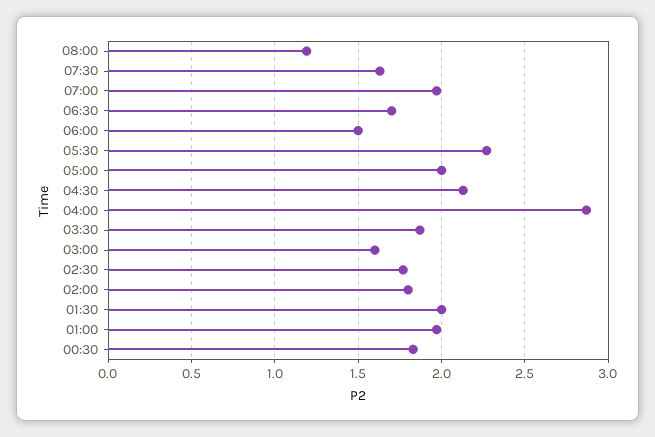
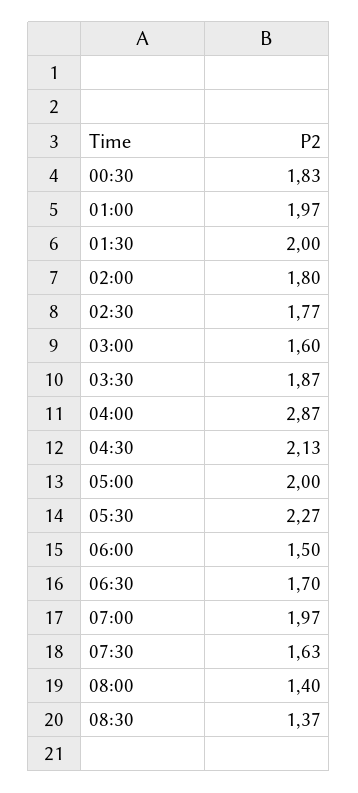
08:00: 1.2 -> 1.4
08:30: none -> 1.37

